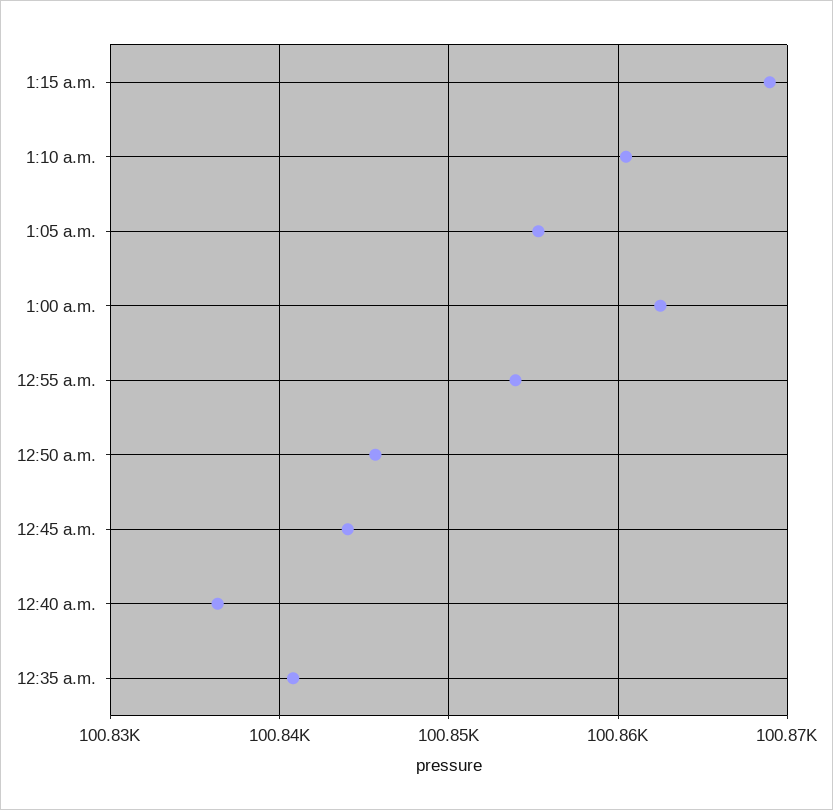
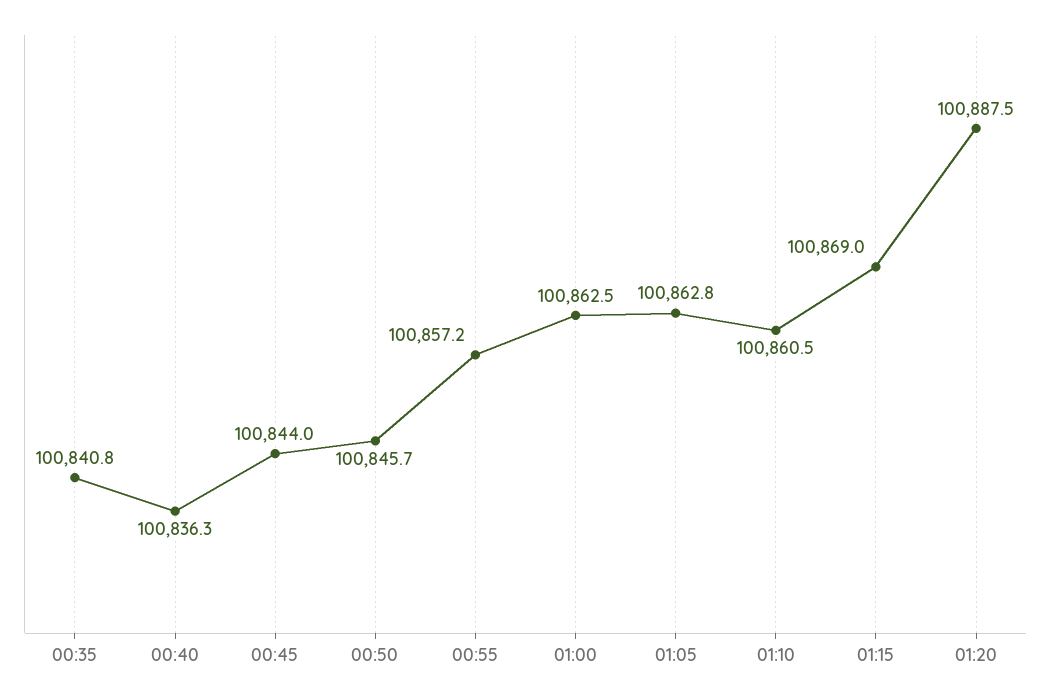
1:05 a.m.: 100855 -> 100862.8
12:55 a.m.: 100854 -> 100857.2
01:20: none -> 100887.5

